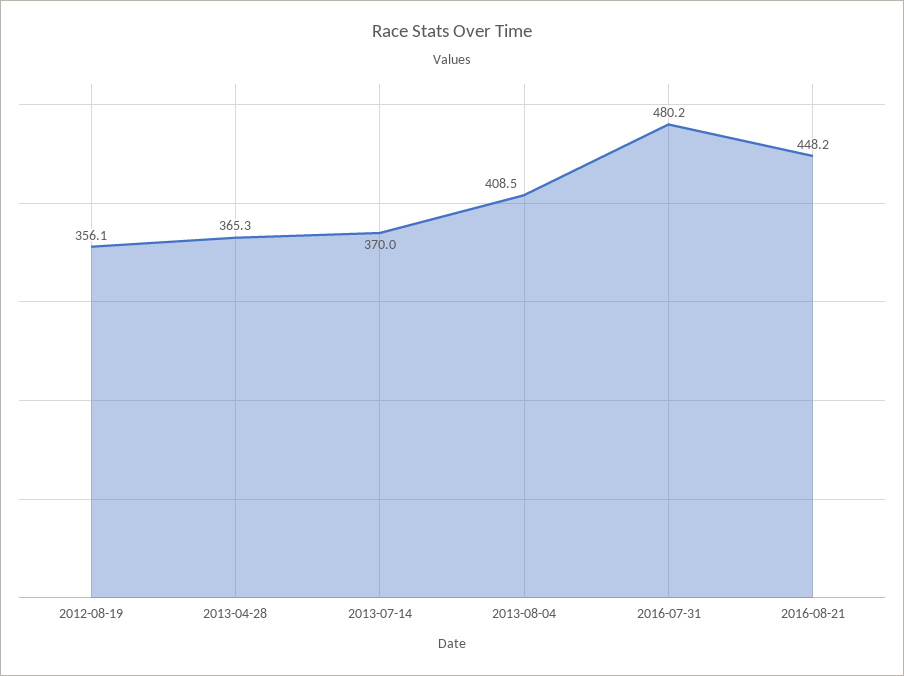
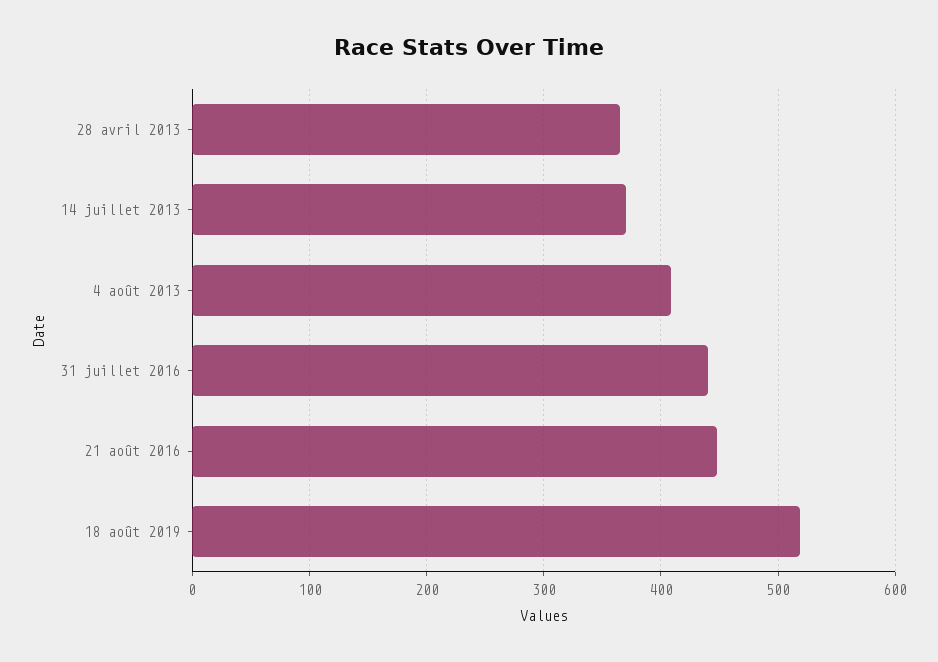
2012-08-19: 356.1 -> none
2016-07-31: 480.2 -> 440
18 août 2019: none -> 520

